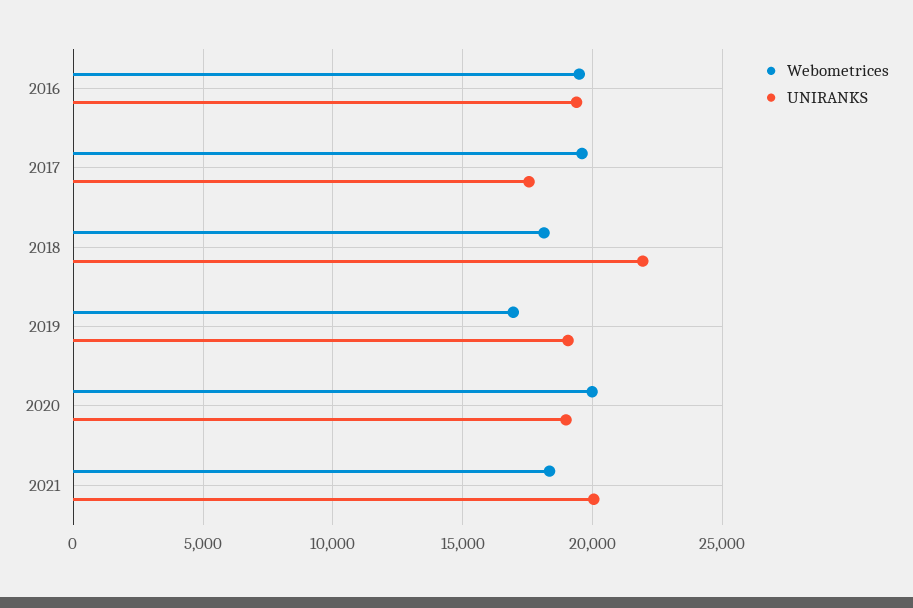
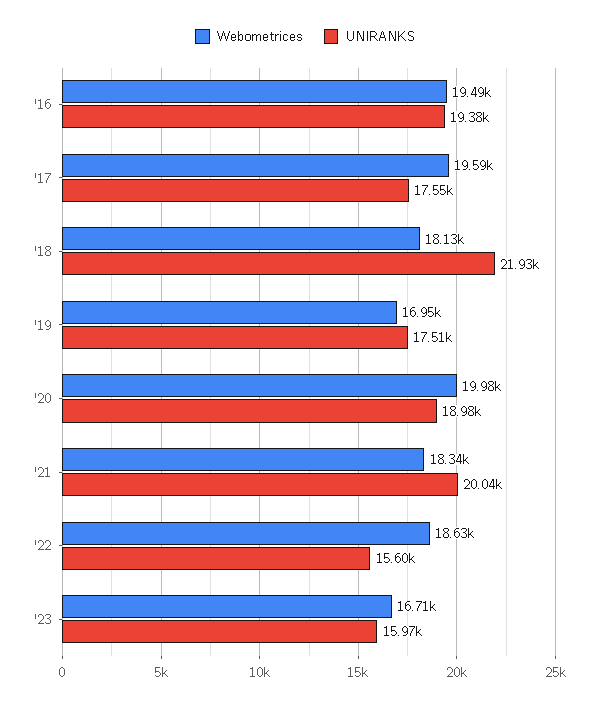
UNIRANKS, 2019: 19000 -> 17510
Webometrices, '22: none -> 18630
UNIRANKS, '22: none -> 15600
Webometrices, '23: none -> 16710
UNIRANKS, '23: none -> 15970

